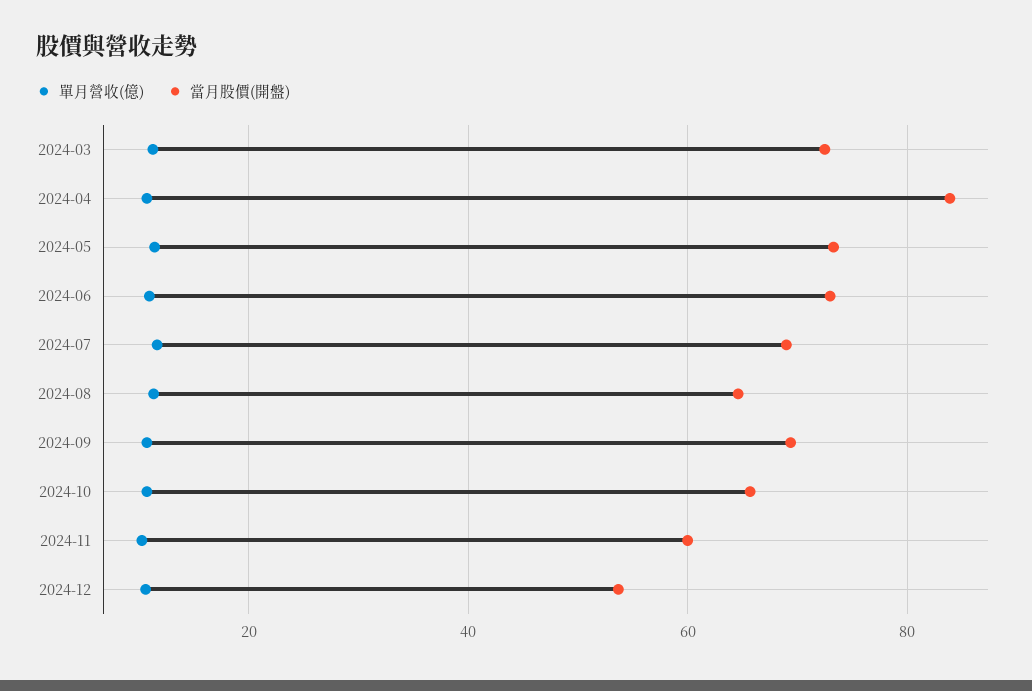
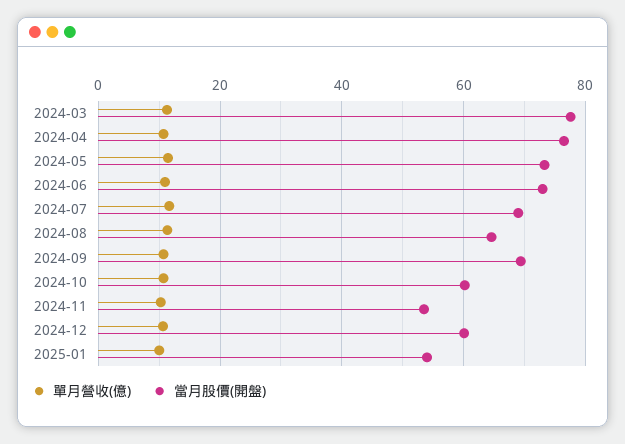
當月股價(開盤), 2024-03: 72 -> 78
當月股價(開盤), 2024-04: 84 -> 76
當月股價(開盤), 2024-10: 66 -> 60
當月股價(開盤), 2024-11: 60 -> 54
當月股價(開盤), 2024-12: 54 -> 60
單月營收(億), 2025-01: none -> 10
當月股價(開盤), 2025-01: none -> 54

